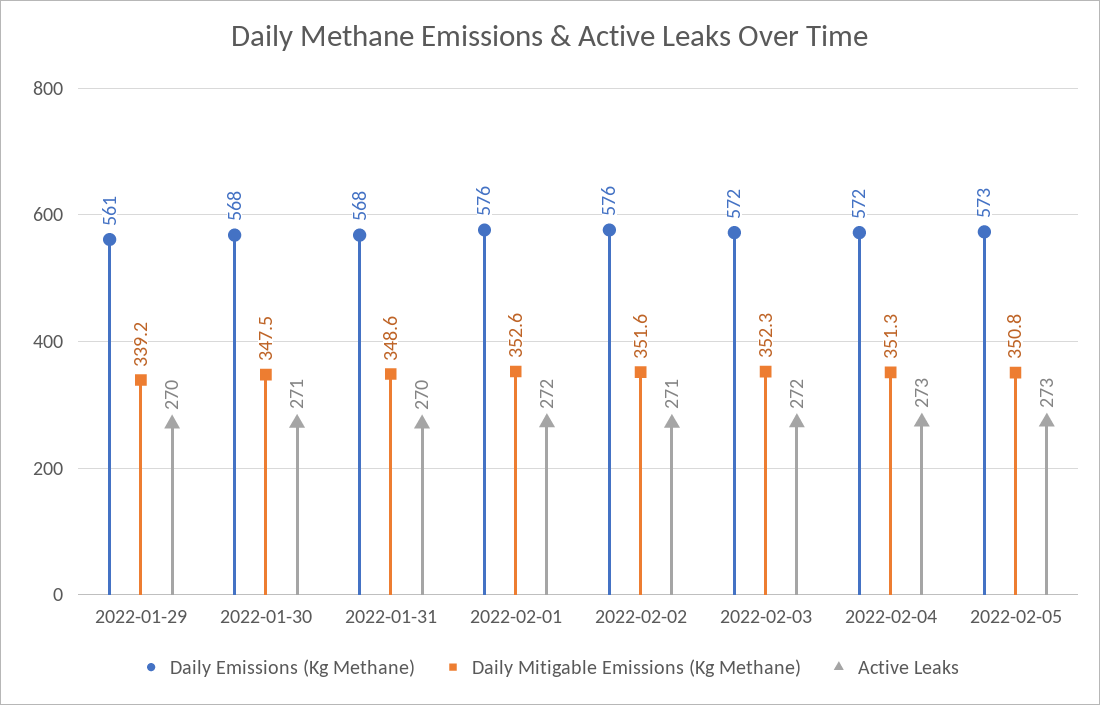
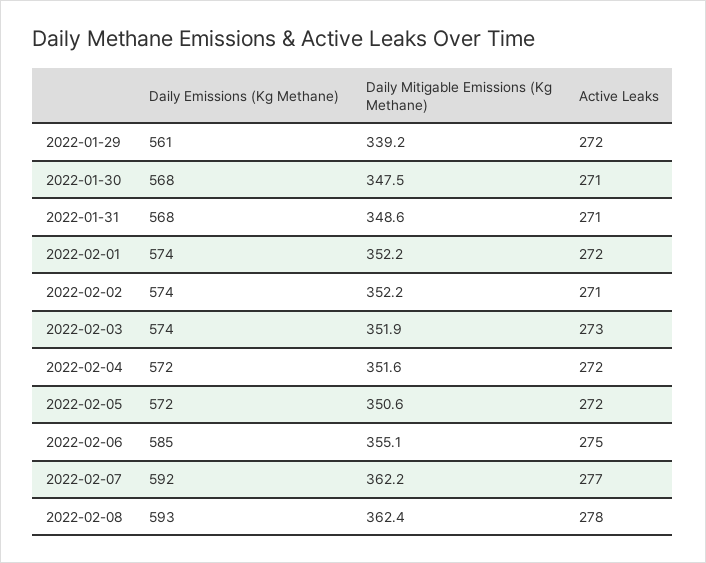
Active Leaks, 2022-01-29: 270 -> 272
Active Leaks, 2022-01-31: 270 -> 271
Daily Emissions (Kg Methane), 2022-02-01: 576 -> 574
Daily Mitigable Emissions (Kg Methane), 2022-02-01: 352.6 -> 352.2
Daily Emissions (Kg Methane), 2022-02-02: 576 -> 574
Daily Mitigable Emissions (Kg Methane), 2022-02-02: 351.6 -> 352.2
Daily Emissions (Kg Methane), 2022-02-03: 572 -> 574
Daily Mitigable Emissions (Kg Methane), 2022-02-03: 352.3 -> 351.9
Active Leaks, 2022-02-03: 272 -> 273
Daily Mitigable Emissions (Kg Methane), 2022-02-04: 351.3 -> 351.6
Active Leaks, 2022-02-04: 273 -> 272
Daily Emissions (Kg Methane), 2022-02-05: 573 -> 572
Daily Mitigable Emissions (Kg Methane), 2022-02-05: 350.8 -> 350.6
Active Leaks, 2022-02-05: 273 -> 272
Daily Emissions (Kg Methane), 2022-02-06: none -> 585
Daily Mitigable Emissions (Kg Methane), 2022-02-06: none -> 355.1
Active Leaks, 2022-02-06: none -> 275
Daily Emissions (Kg Methane), 2022-02-07: none -> 592
Daily Mitigable Emissions (Kg Methane), 2022-02-07: none -> 362.2
Active Leaks, 2022-02-07: none -> 277
Daily Emissions (Kg Methane), 2022-02-08: none -> 593
Daily Mitigable Emissions (Kg Methane), 2022-02-08: none -> 362.4
Active Leaks, 2022-02-08: none -> 278

